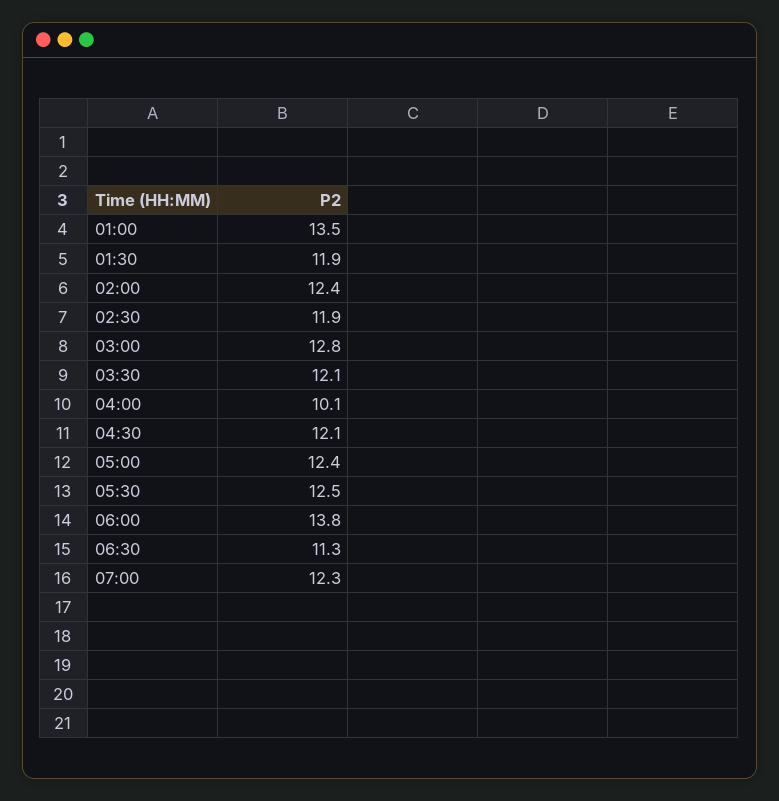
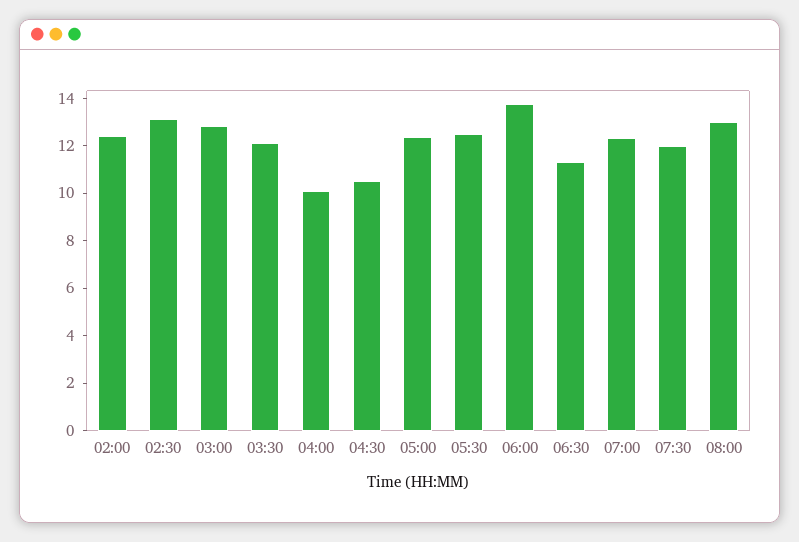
01:00: 13.5 -> none
01:30: 11.9 -> none
02:30: 11.9 -> 13
04:30: 12.1 -> 10.5
07:30: none -> 12
08:00: none -> 13

